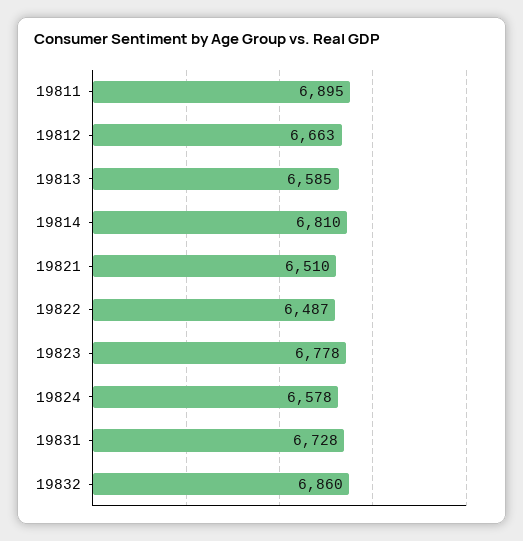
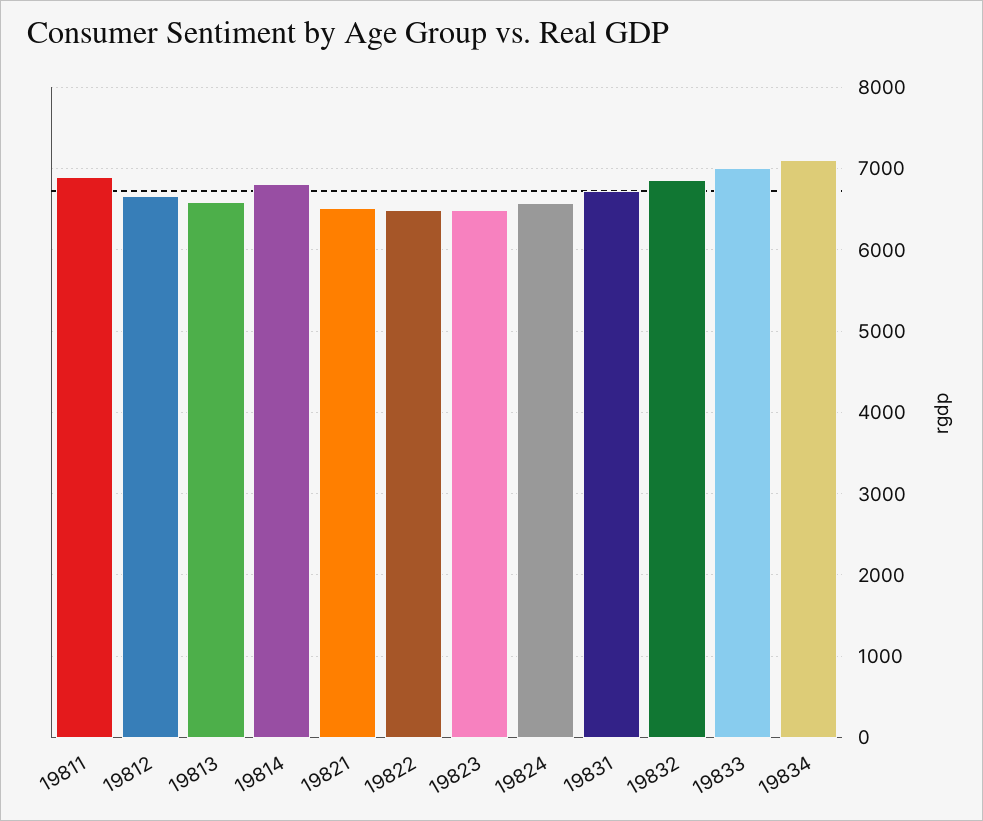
19823: 6778 -> 6500
19833: none -> 7000
19834: none -> 7100

